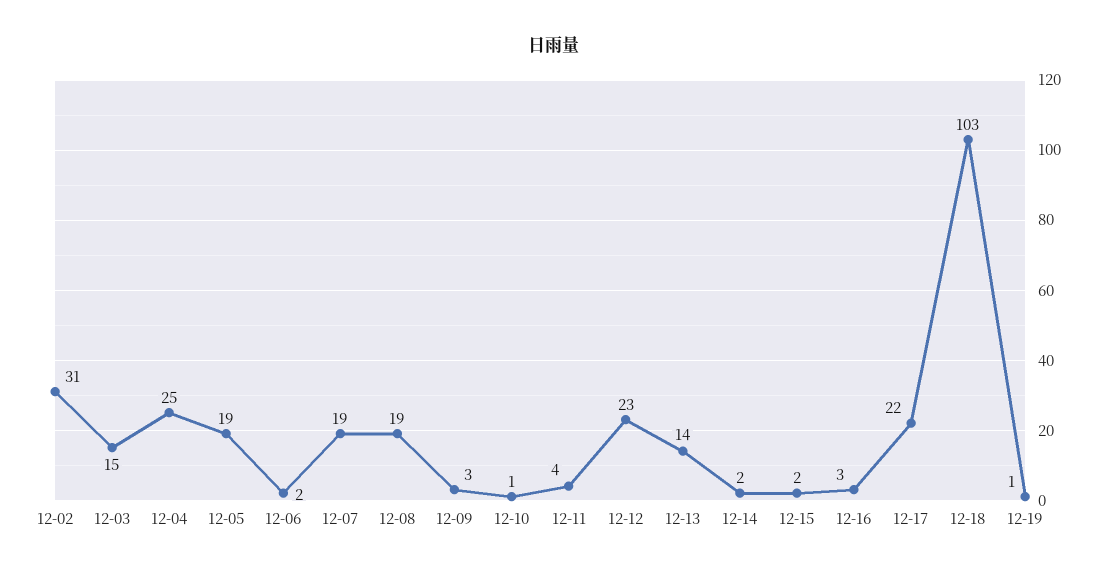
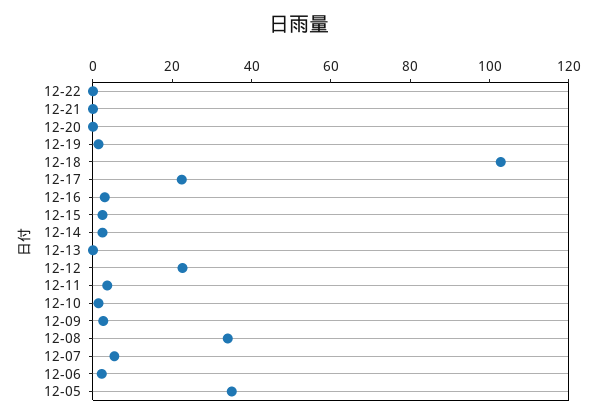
12-02: 31 -> none
12-03: 15 -> none
12-04: 25 -> none
12-05: 19 -> 35
12-07: 19 -> 5
12-08: 19 -> 35
12-13: 14 -> 0
12-22: none -> 0
12-21: none -> 0
12-20: none -> 0

